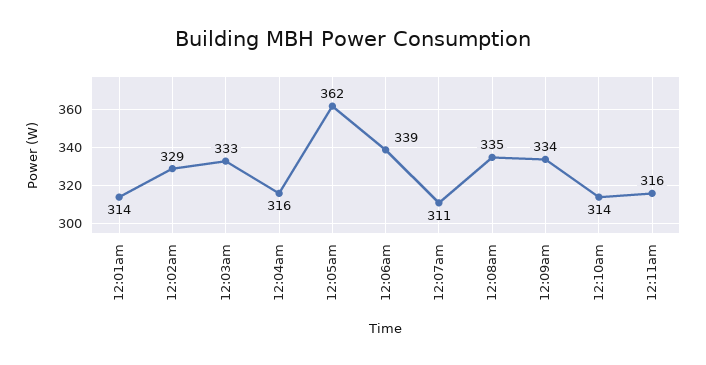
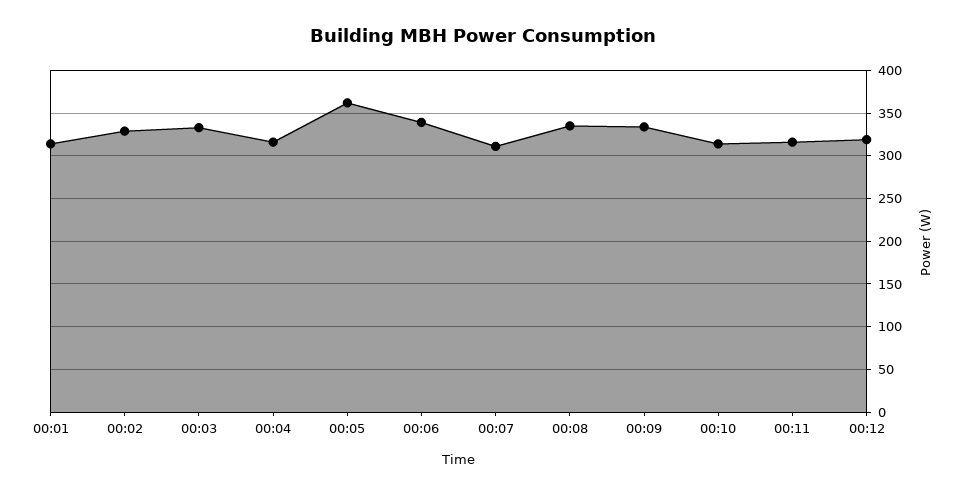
00:12: none -> 320

